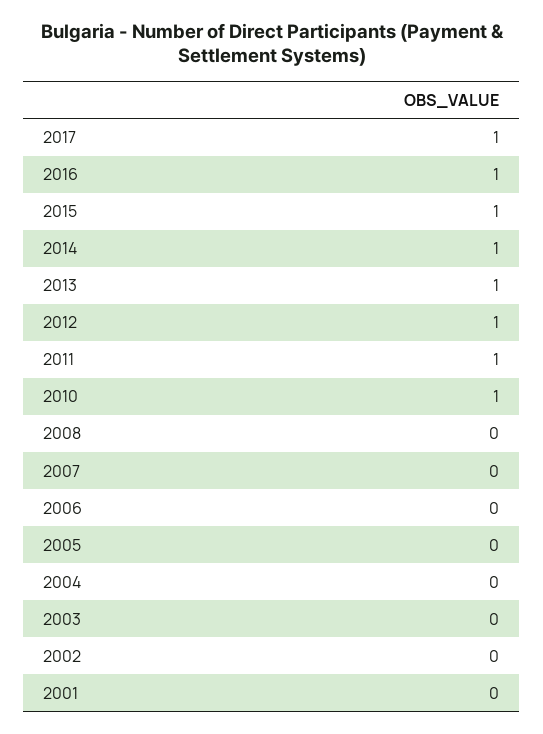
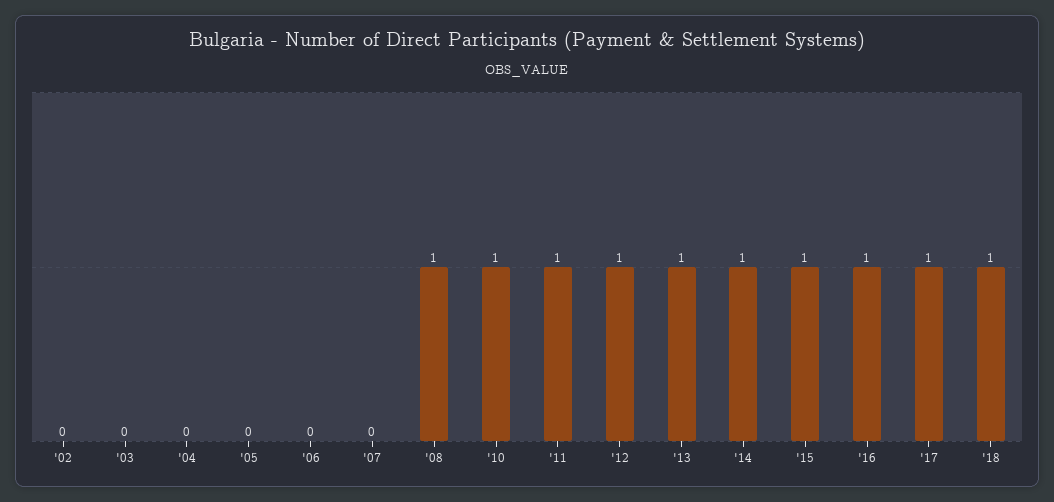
2008: 0 -> 1
2001: 0 -> none
'18: none -> 1

